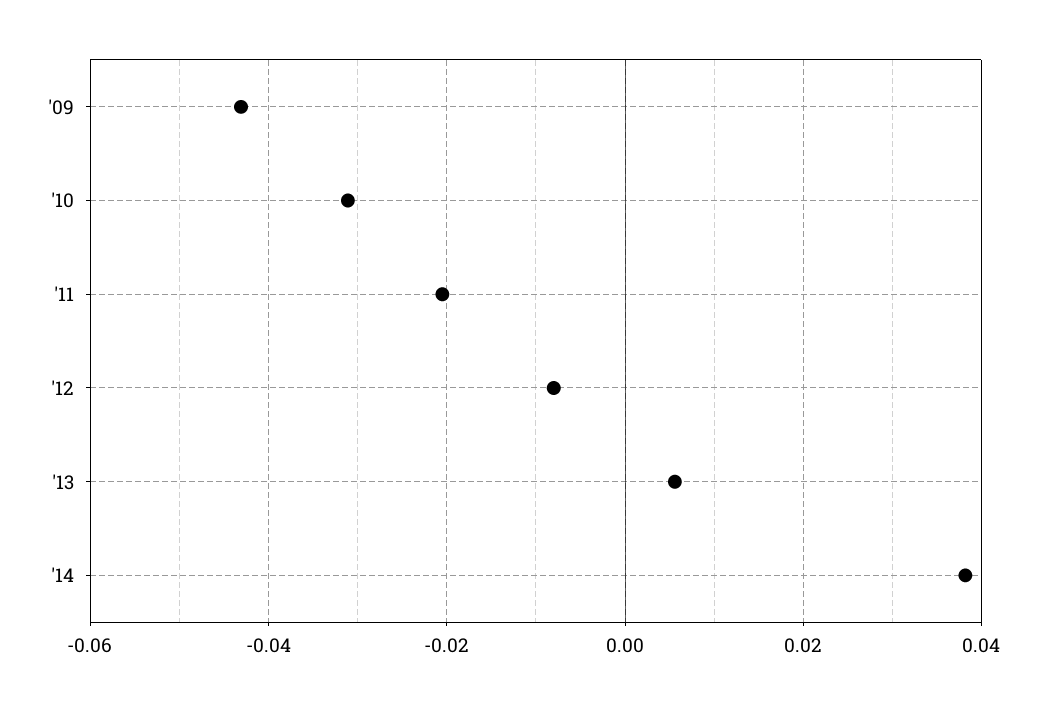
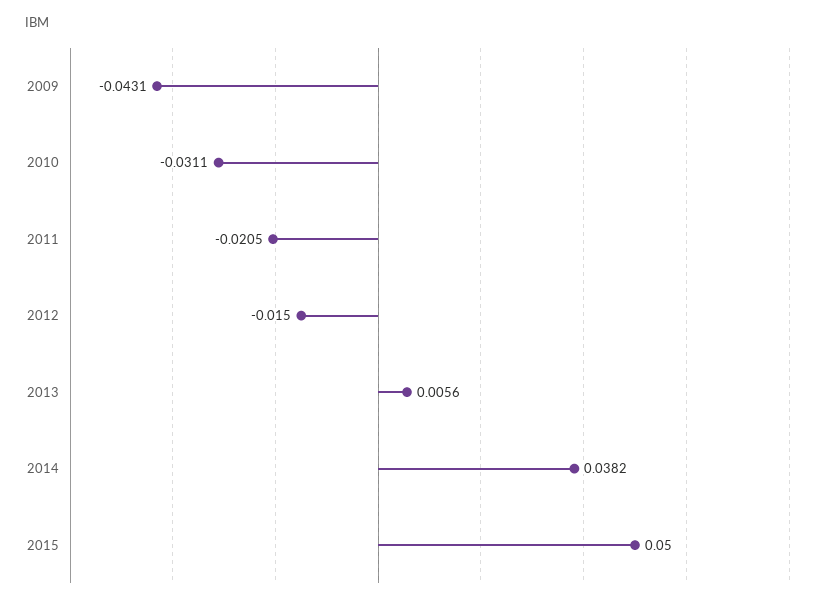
'12: -0.008 -> -0.015
2015: none -> 0.05

